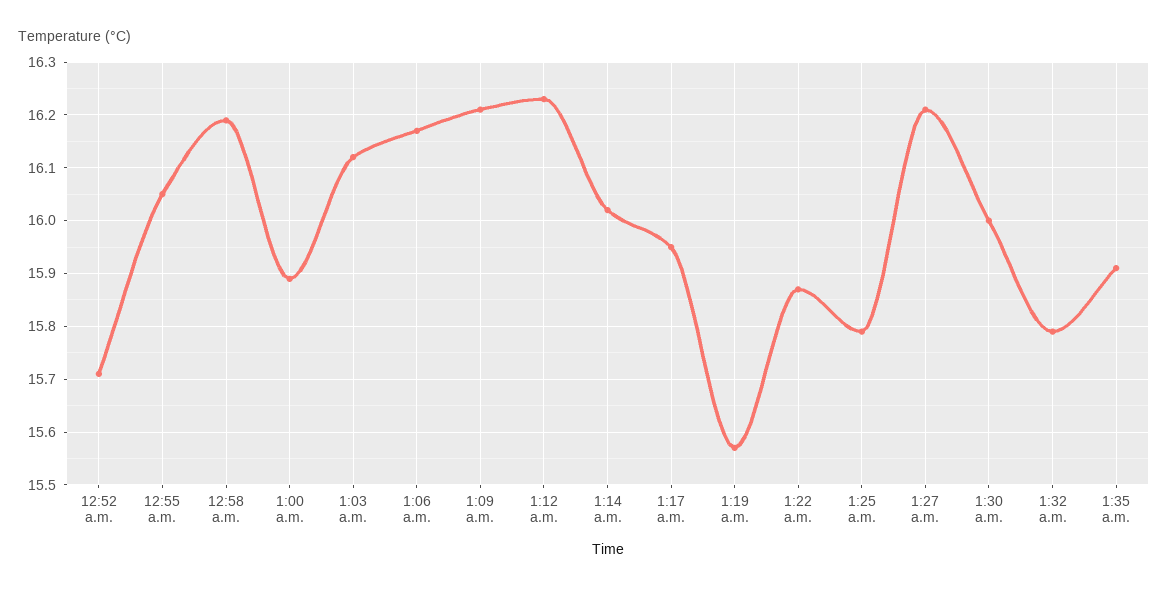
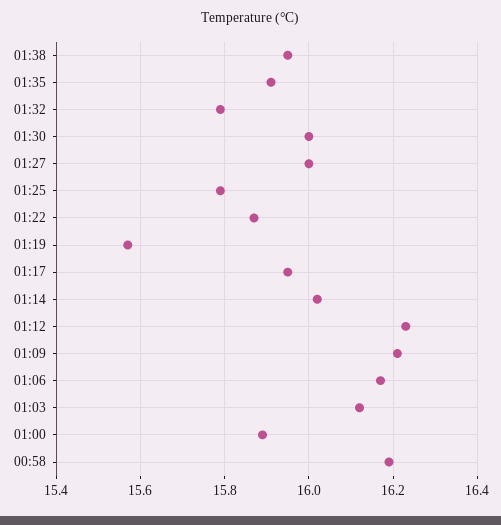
12:52 a.m.: 15.7 -> none
12:55 a.m.: 16.05 -> none
1:27 a.m.: 16.2 -> 16
01:38: none -> 15.95

